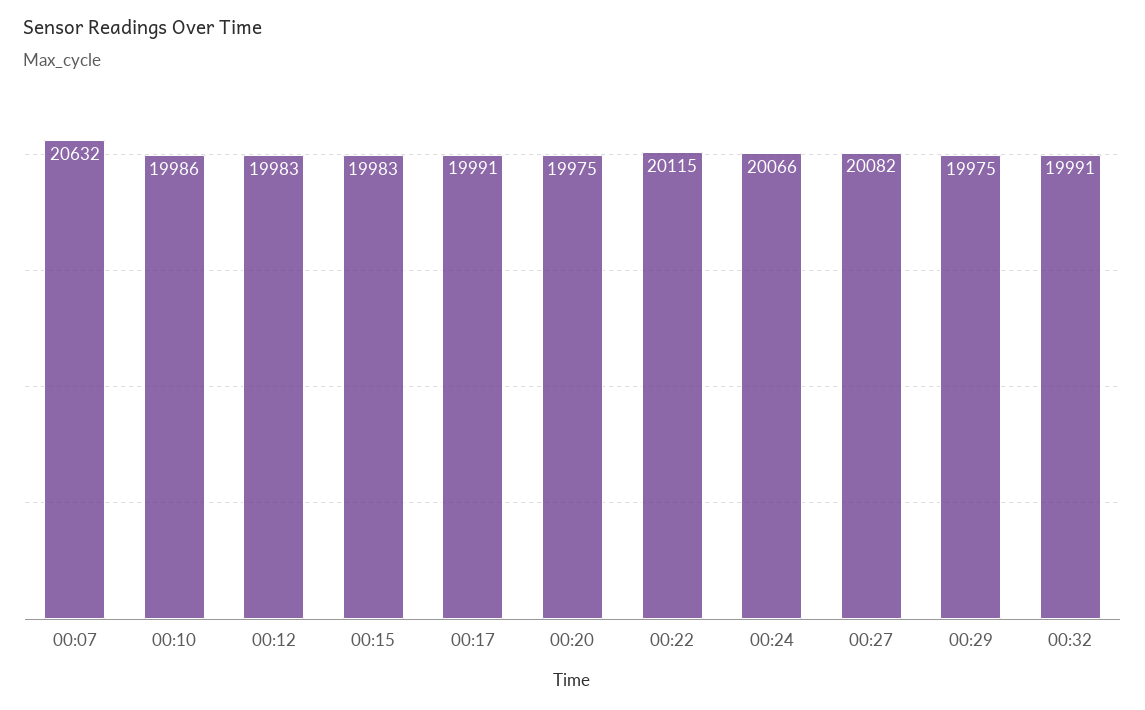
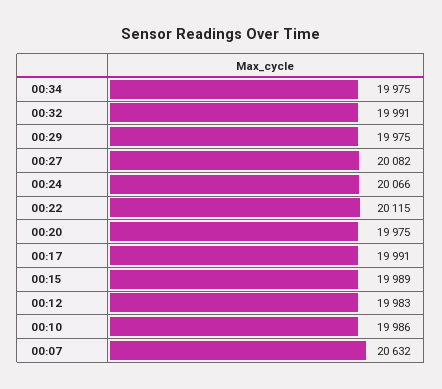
00:15: 19983 -> 19989
00:34: none -> 19975

